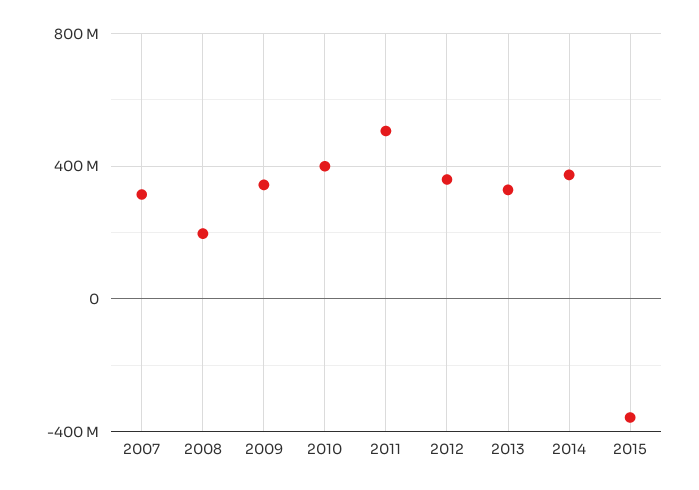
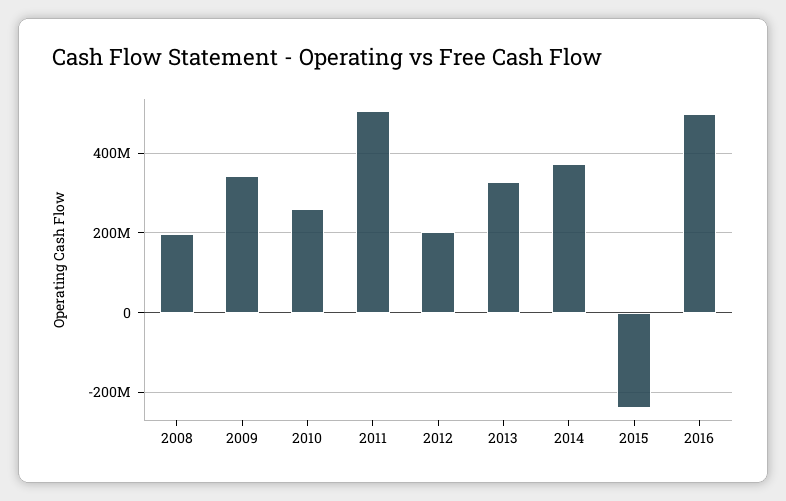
2007: 300000000 -> none
2010: 400000000 -> 260000000
2012: 350000000 -> 200000000
2015: -350000000 -> -240000000
2016: none -> 500000000

